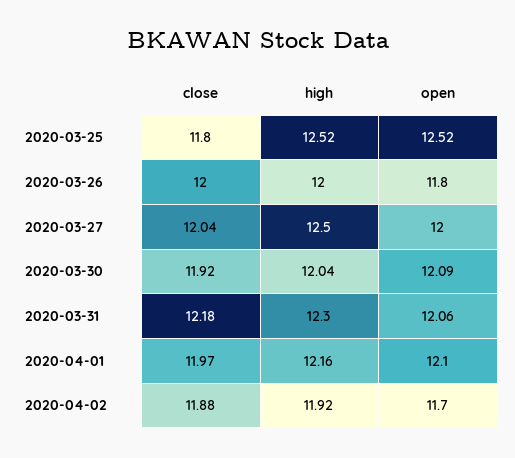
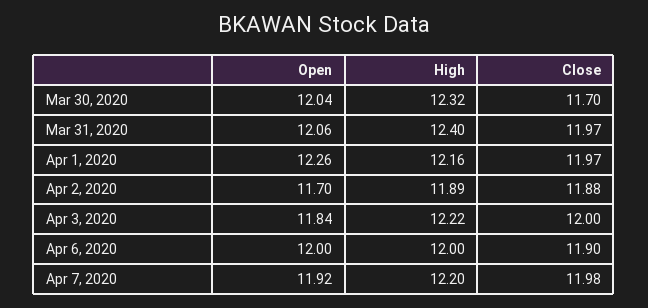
close, 2020-03-25: 11.8 -> none
high, 2020-03-25: 12.52 -> none
open, 2020-03-25: 12.52 -> none
close, 2020-03-26: 12 -> none
high, 2020-03-26: 12 -> none
open, 2020-03-26: 11.8 -> none
close, 2020-03-27: 12.04 -> none
high, 2020-03-27: 12.5 -> none
open, 2020-03-27: 12 -> none
close, 2020-03-30: 11.92 -> 11.7
high, 2020-03-30: 12.04 -> 12.32
open, 2020-03-30: 12.09 -> 12.04
close, 2020-03-31: 12.18 -> 11.97
high, 2020-03-31: 12.3 -> 12.4
open, 2020-04-01: 12.1 -> 12.26
high, 2020-04-02: 11.92 -> 11.89
open, Apr 3, 2020: none -> 11.84
high, Apr 3, 2020: none -> 12.22
close, Apr 3, 2020: none -> 12
open, Apr 6, 2020: none -> 12
high, Apr 6, 2020: none -> 12
close, Apr 6, 2020: none -> 11.9
open, Apr 7, 2020: none -> 11.92
high, Apr 7, 2020: none -> 12.2
close, Apr 7, 2020: none -> 11.98

